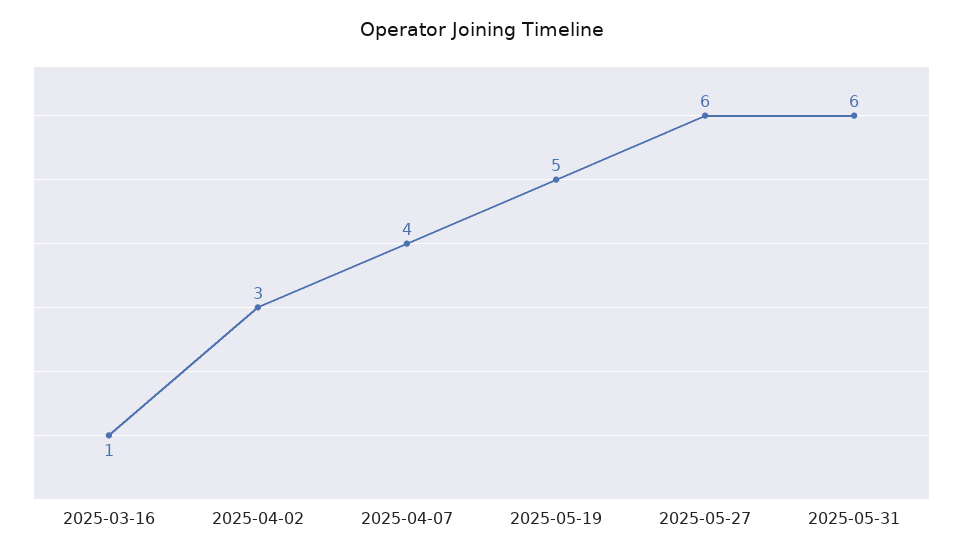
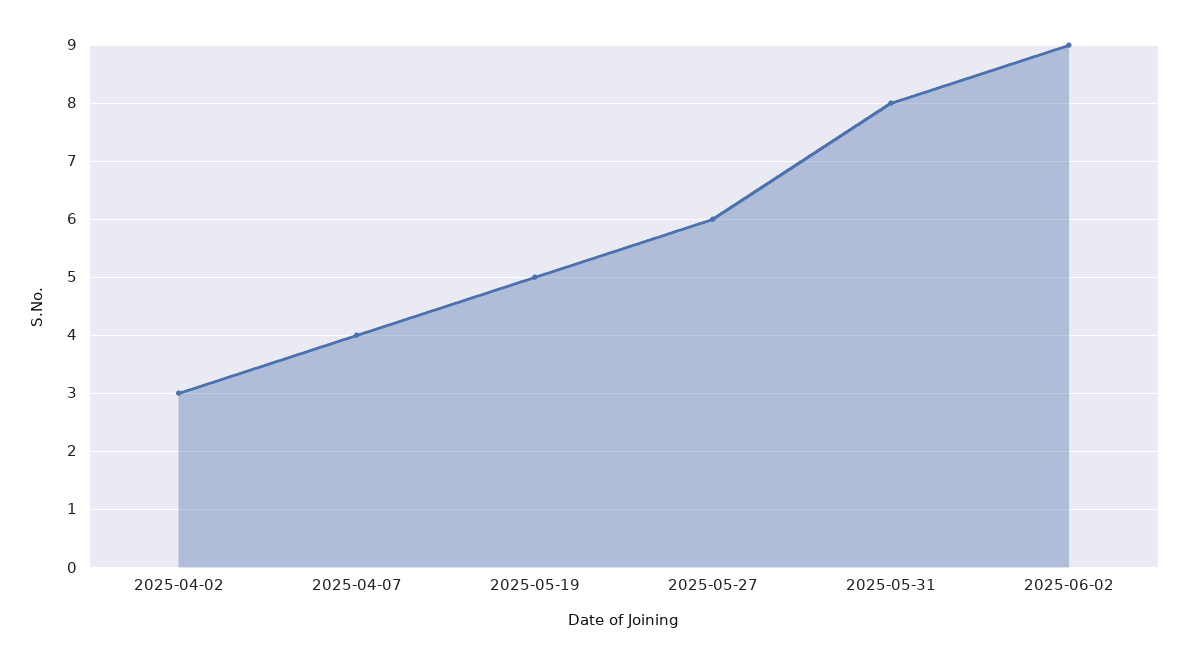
2025-03-16: 1 -> none
2025-05-31: 6 -> 8
2025-06-02: none -> 9

